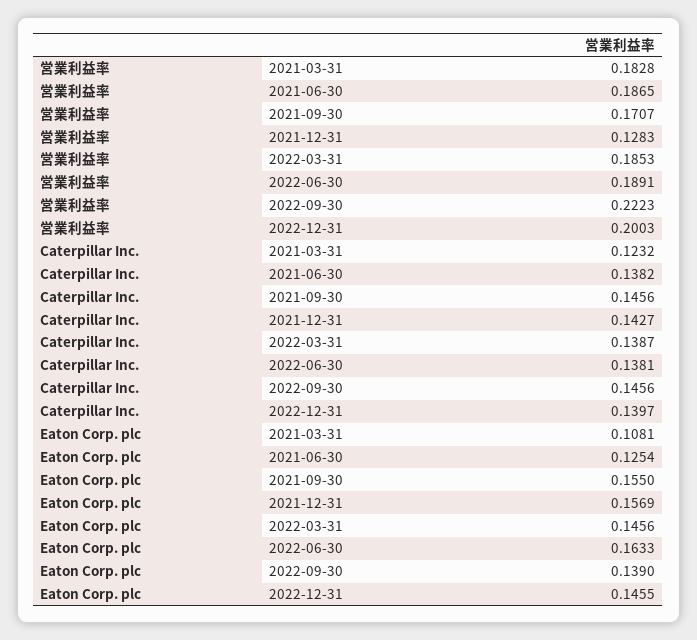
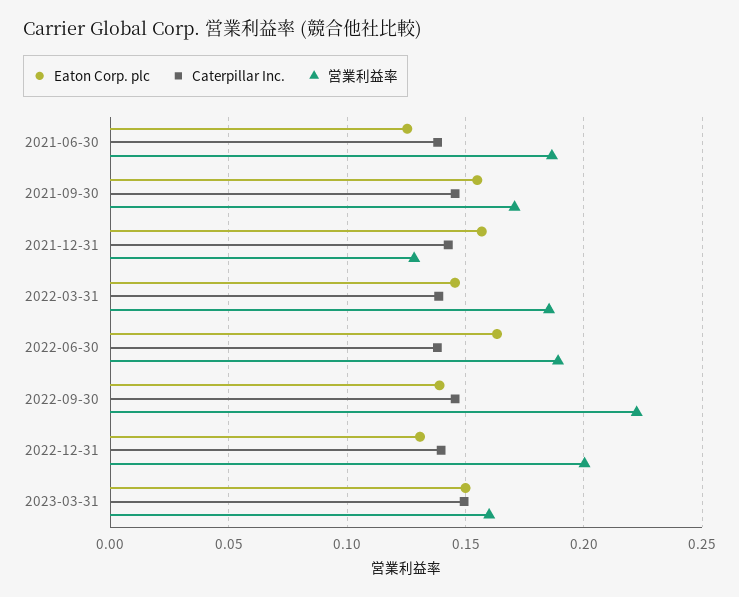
営業利益率, 2021-03-31: 0.1828 -> none
Caterpillar Inc., 2021-03-31: 0.1232 -> none
Eaton Corp. plc, 2021-03-31: 0.1081 -> none
Eaton Corp. plc, 2022-12-31: 0.1455 -> 0.13
Eaton Corp. plc, 2023-03-31: none -> 0.15
Caterpillar Inc., 2023-03-31: none -> 0.15
営業利益率, 2023-03-31: none -> 0.16

